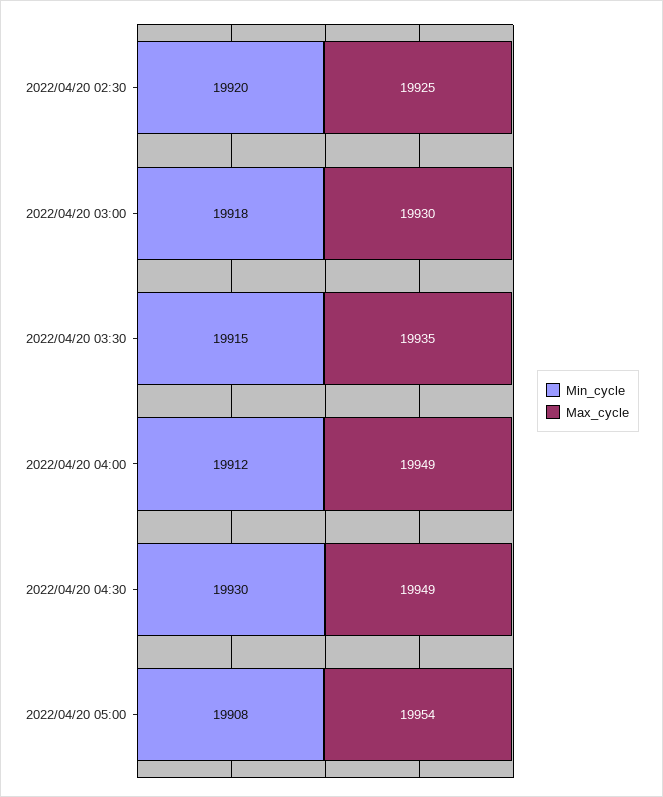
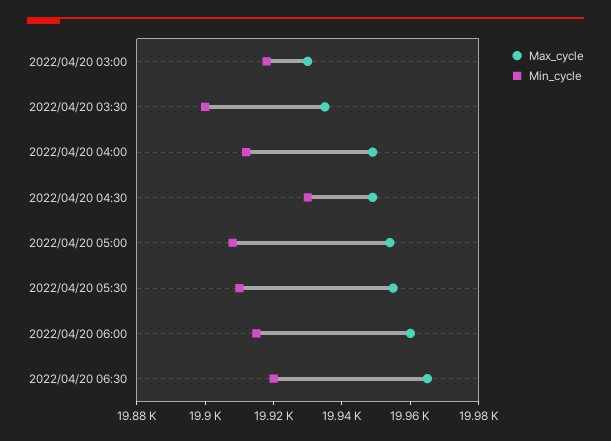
Min_cycle, 2022/04/20 02:30: 19920 -> none
Max_cycle, 2022/04/20 02:30: 19925 -> none
Min_cycle, 2022/04/20 03:30: 19915 -> 19900
Max_cycle, 2022/04/20 05:30: none -> 19955
Min_cycle, 2022/04/20 05:30: none -> 19910
Max_cycle, 2022/04/20 06:00: none -> 19960
Min_cycle, 2022/04/20 06:00: none -> 19915
Max_cycle, 2022/04/20 06:30: none -> 19965
Min_cycle, 2022/04/20 06:30: none -> 19920

